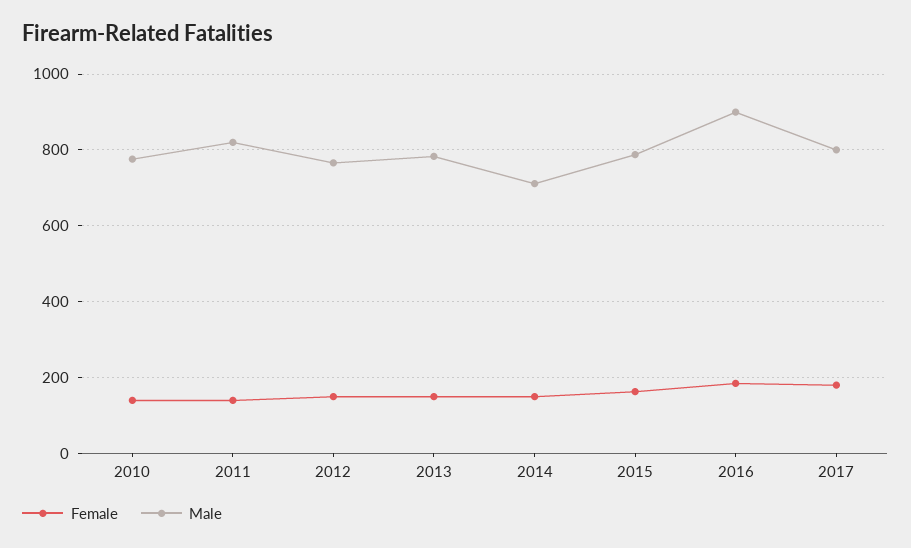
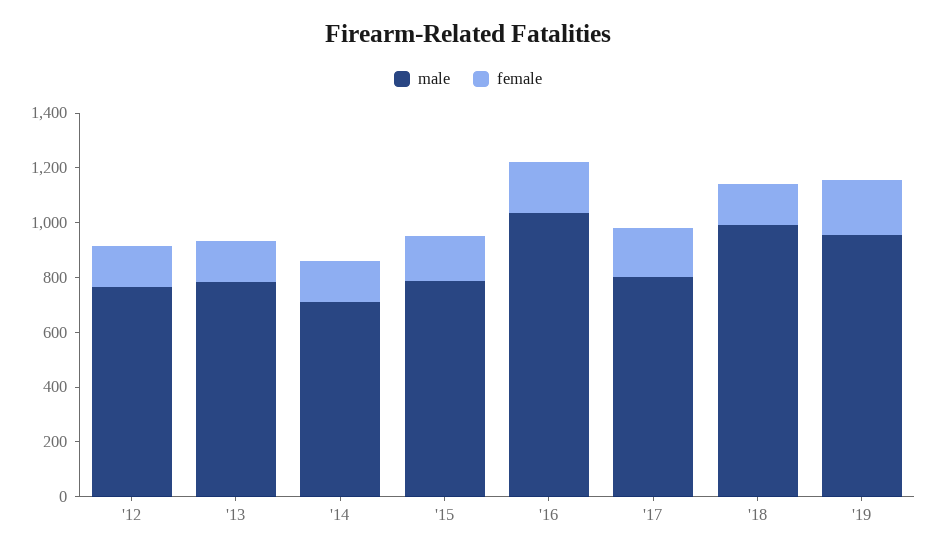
Female, 2010: 140 -> none
Male, 2010: 780 -> none
Female, 2011: 140 -> none
Male, 2011: 820 -> none
Male, 2016: 900 -> 1050
Male, '18: none -> 1000
Female, '18: none -> 150
Male, '19: none -> 950
Female, '19: none -> 200

